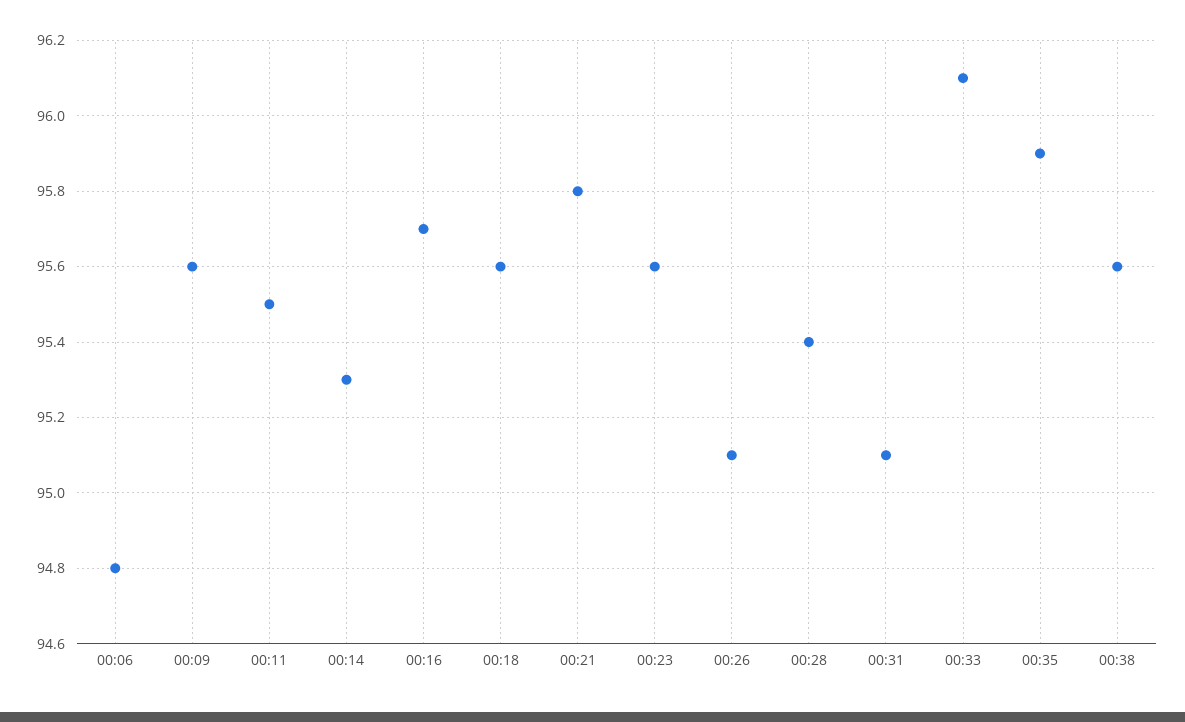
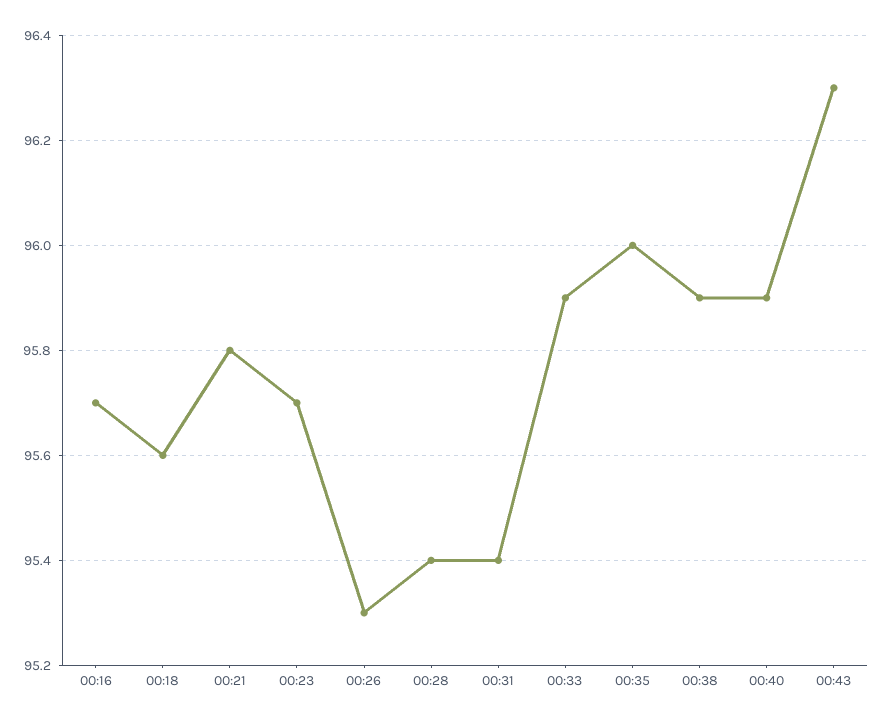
00:06: 94.8 -> none
00:09: 95.6 -> none
00:11: 95.5 -> none
00:14: 95.3 -> none
00:23: 95.6 -> 95.7
00:26: 95.1 -> 95.3
00:31: 95.1 -> 95.4
00:33: 96.1 -> 95.9
00:35: 95.9 -> 96
00:38: 95.6 -> 95.9
00:40: none -> 95.9
00:43: none -> 96.3

